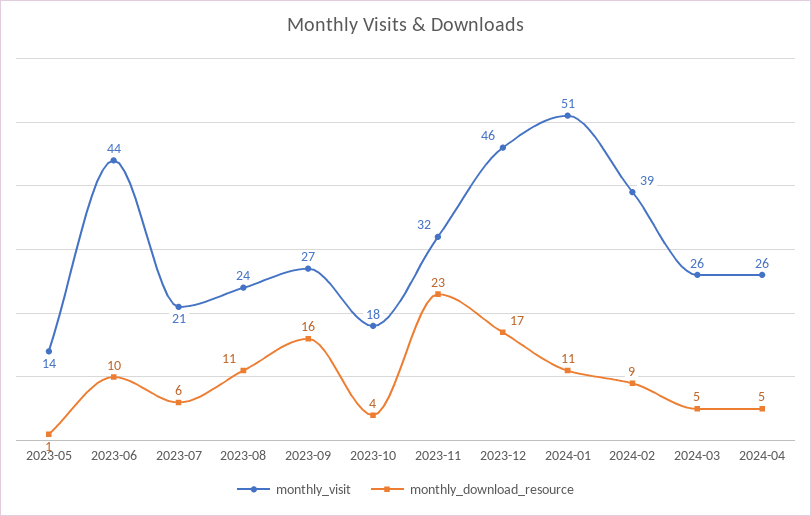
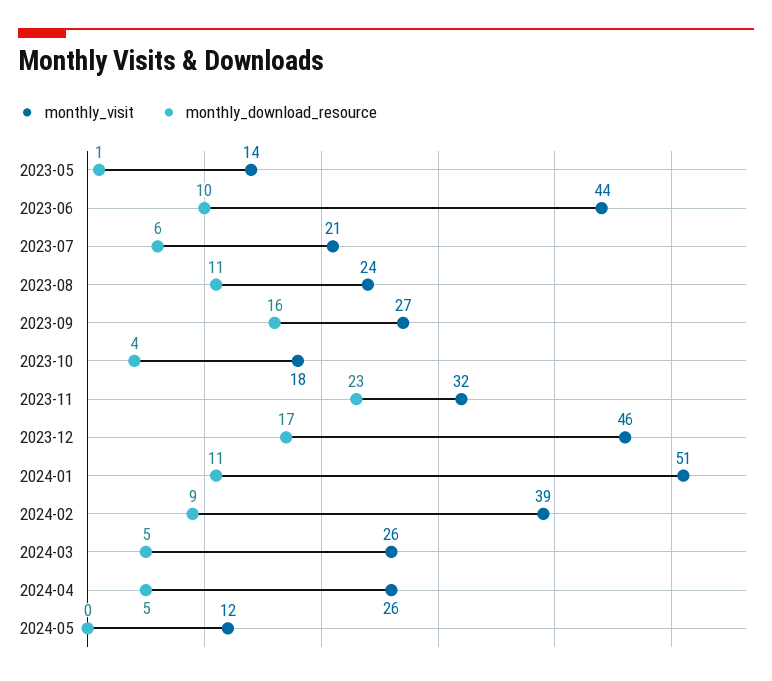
monthly_visit, 2024-05: none -> 12
monthly_download_resource, 2024-05: none -> 0

